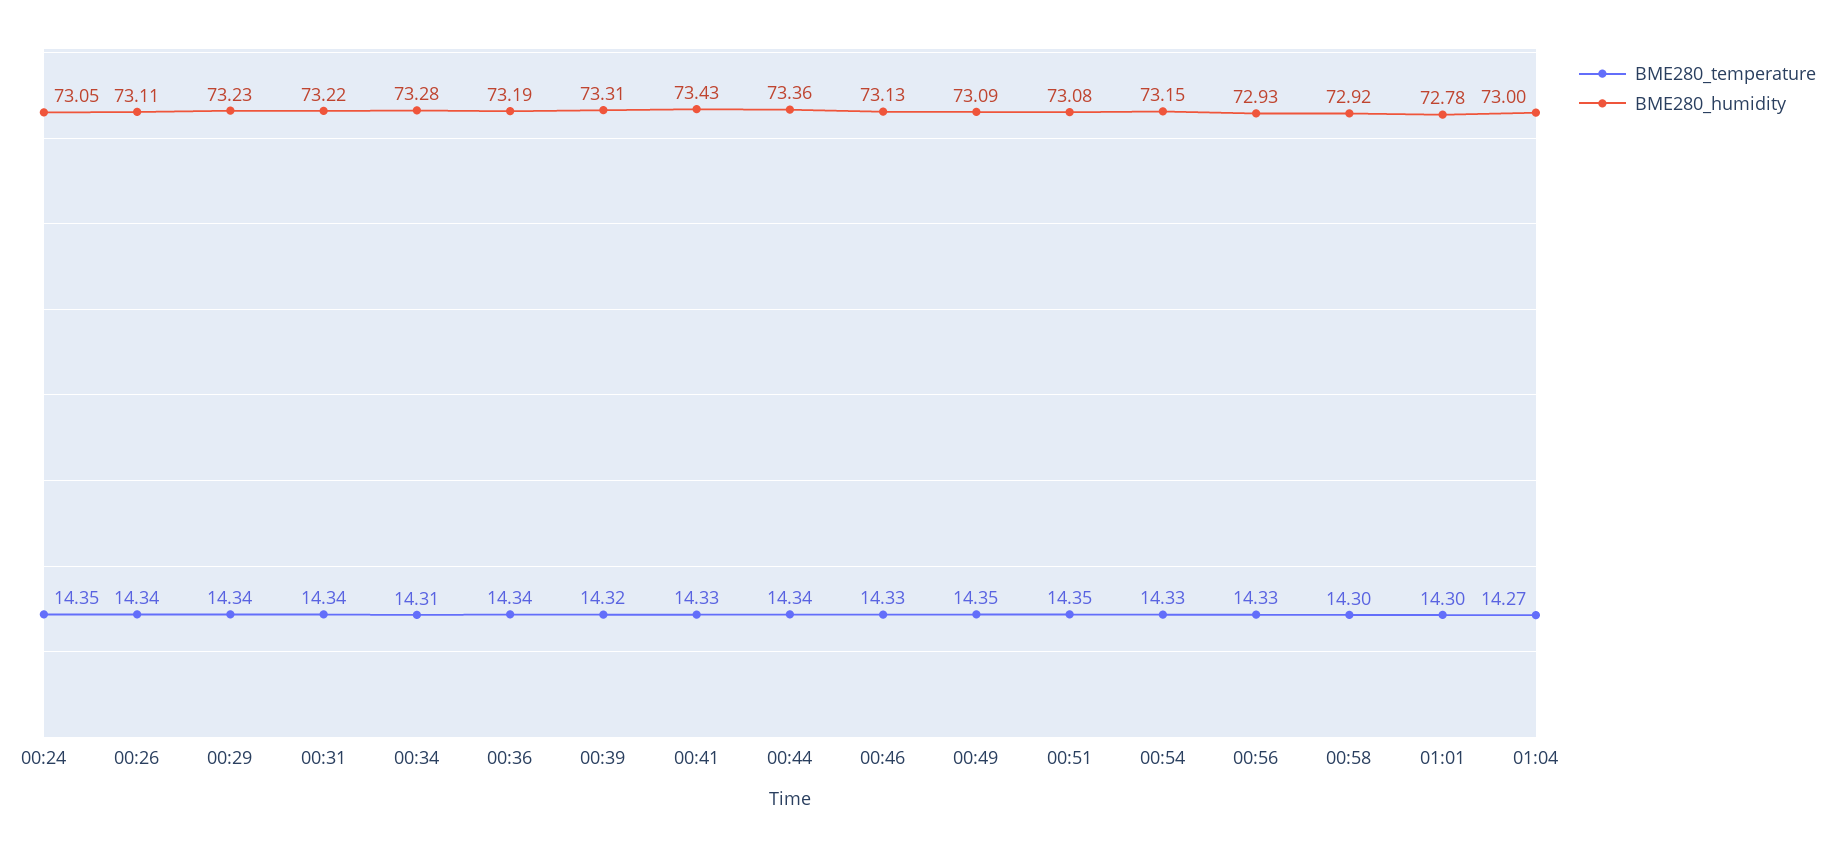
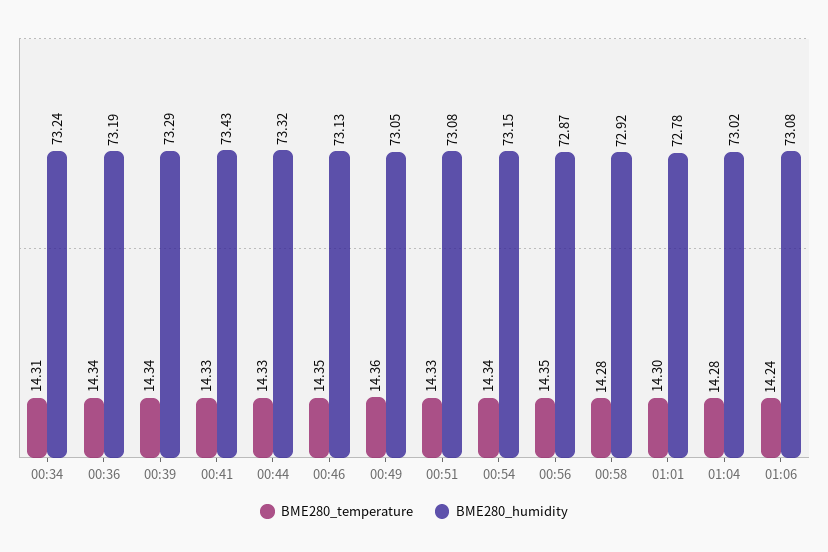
BME280_temperature, 00:24: 14.35 -> none
BME280_humidity, 00:24: 73.05 -> none
BME280_temperature, 00:26: 14.34 -> none
BME280_humidity, 00:26: 73.11 -> none
BME280_temperature, 00:29: 14.34 -> none
BME280_humidity, 00:29: 73.23 -> none
BME280_temperature, 00:31: 14.34 -> none
BME280_humidity, 00:31: 73.22 -> none
BME280_humidity, 00:34: 73.28 -> 73.24
BME280_temperature, 00:39: 14.32 -> 14.34
BME280_humidity, 00:39: 73.31 -> 73.29
BME280_temperature, 00:44: 14.34 -> 14.33
BME280_humidity, 00:44: 73.36 -> 73.32
BME280_temperature, 00:46: 14.33 -> 14.35
BME280_temperature, 00:49: 14.35 -> 14.36
BME280_humidity, 00:49: 73.09 -> 73.05
BME280_temperature, 00:51: 14.35 -> 14.33
BME280_temperature, 00:54: 14.33 -> 14.34
BME280_temperature, 00:56: 14.33 -> 14.35
BME280_humidity, 00:56: 72.93 -> 72.87
BME280_temperature, 00:58: 14.3 -> 14.28
BME280_temperature, 01:04: 14.27 -> 14.28
BME280_humidity, 01:04: 73 -> 73.02
BME280_temperature, 01:06: none -> 14.24
BME280_humidity, 01:06: none -> 73.08

